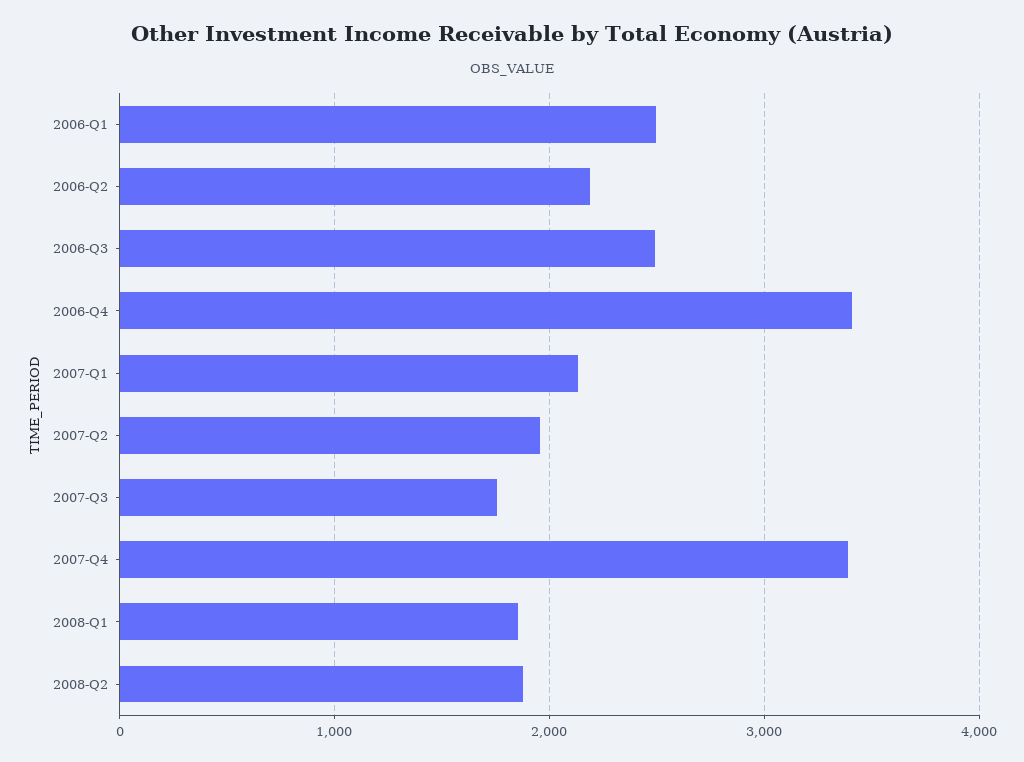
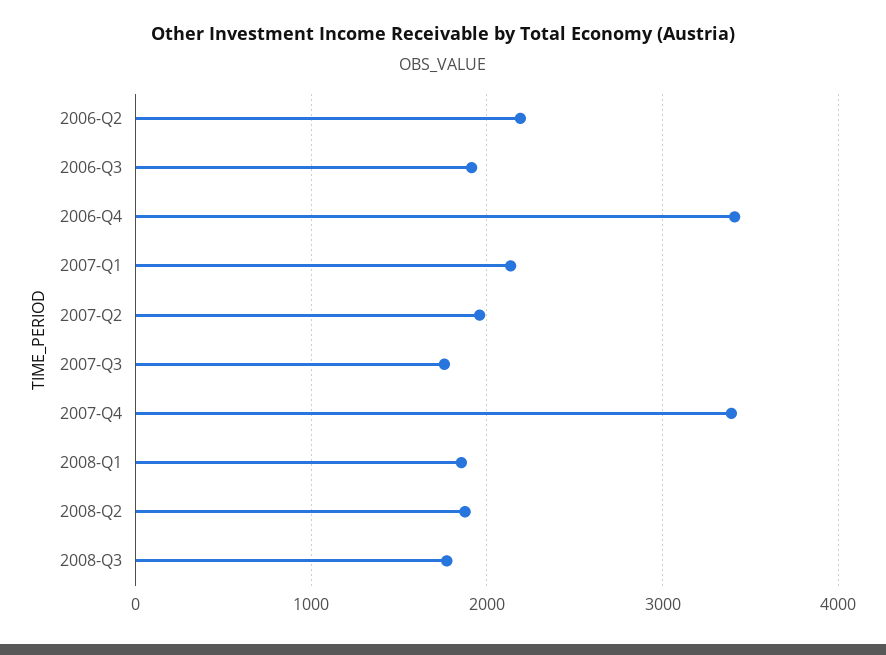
2006-Q1: 2500 -> none
2006-Q3: 2500 -> 1900
2008-Q3: none -> 1800

